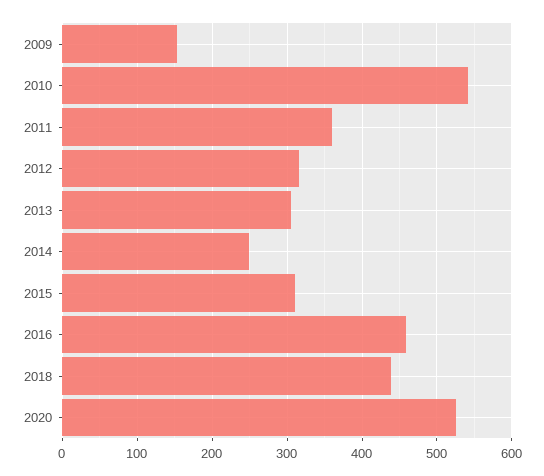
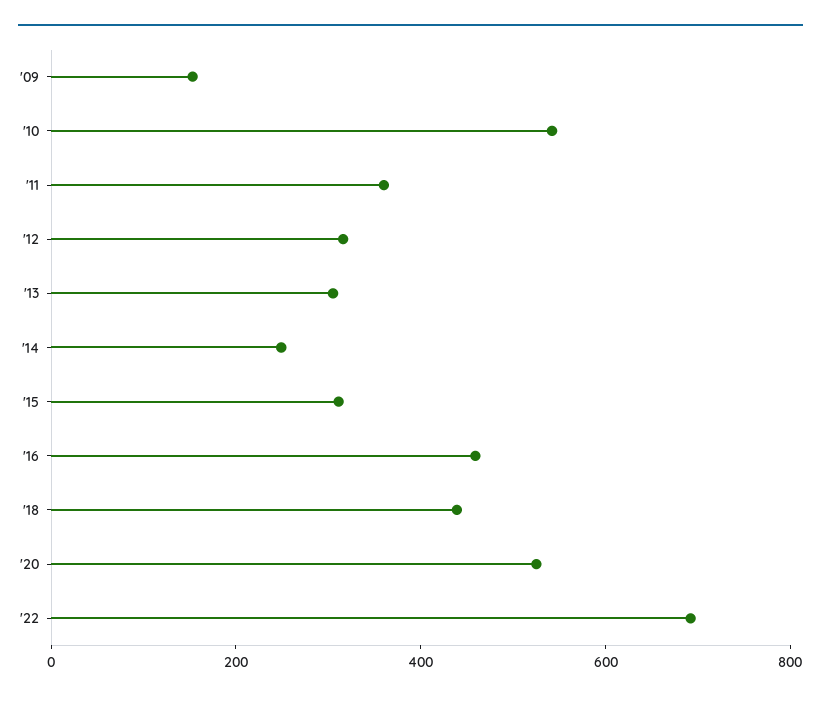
'22: none -> 700

